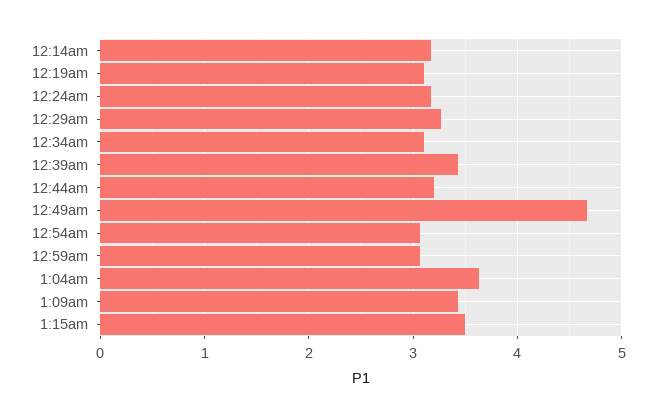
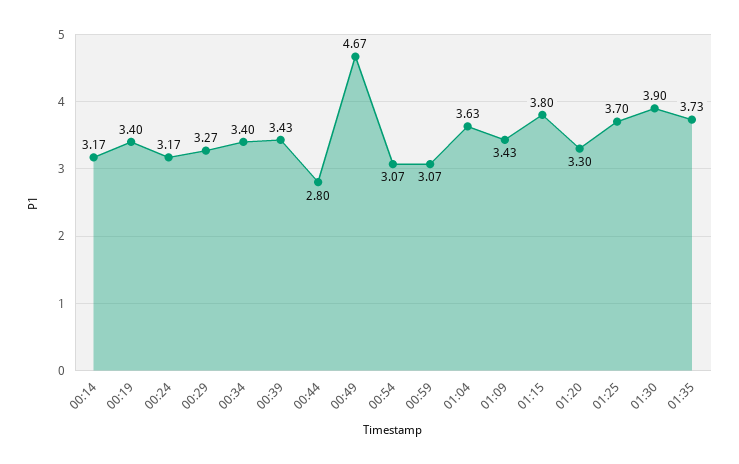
12:19am: 3.1 -> 3.4
12:34am: 3.1 -> 3.4
12:44am: 3.2 -> 2.8
1:15am: 3.5 -> 3.8
01:20: none -> 3.3
01:25: none -> 3.7
01:30: none -> 3.9
01:35: none -> 3.73

